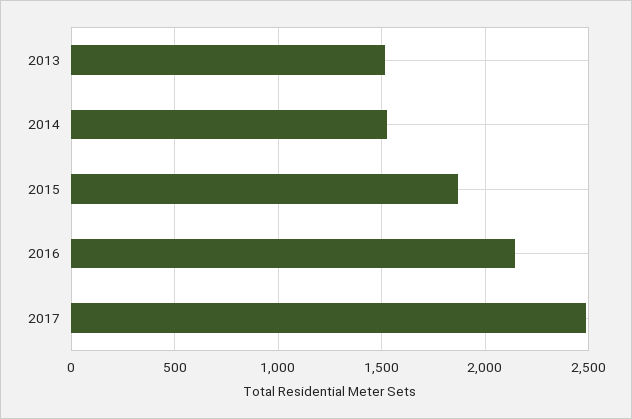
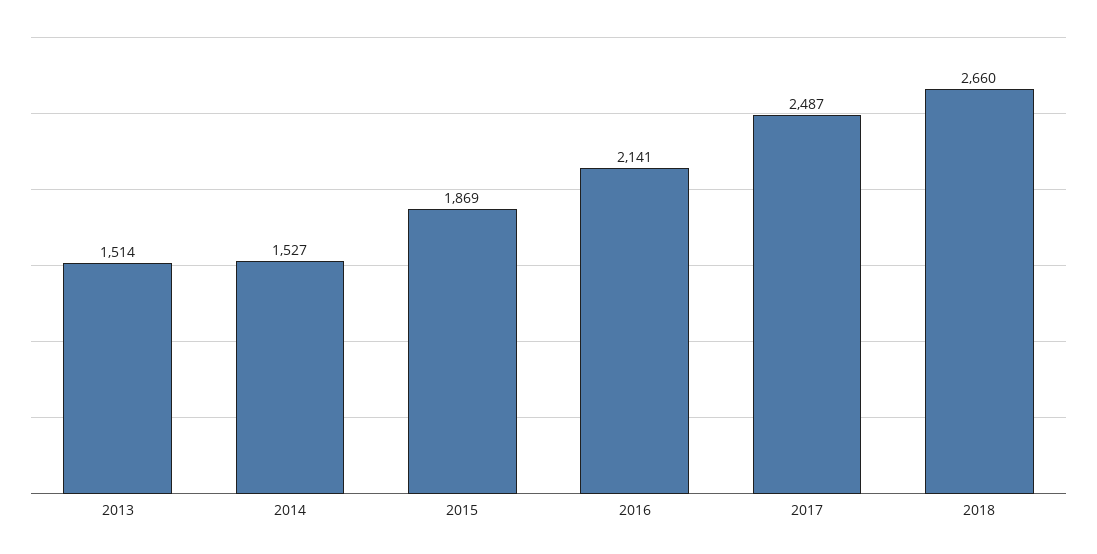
2018: none -> 2660

